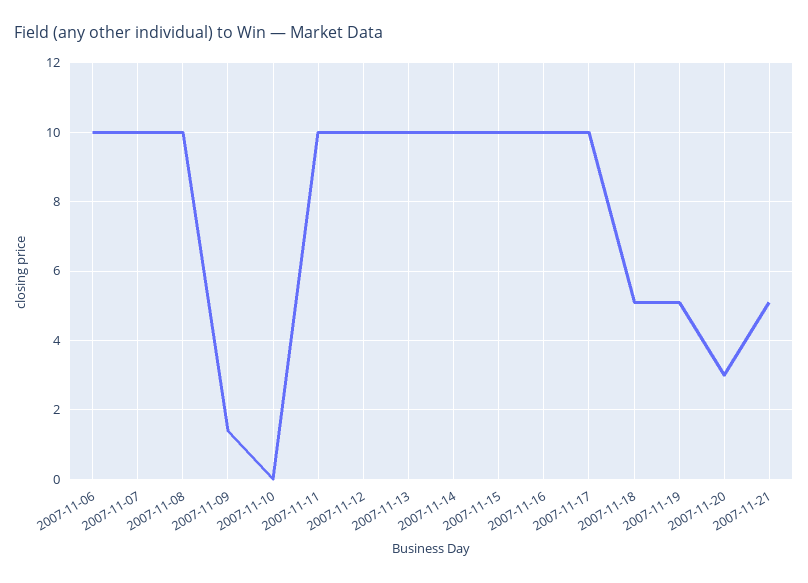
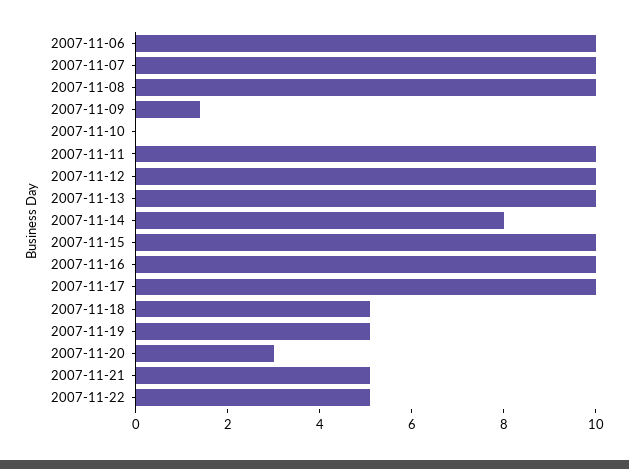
2007-11-14: 10 -> 8
2007-11-22: none -> 5

